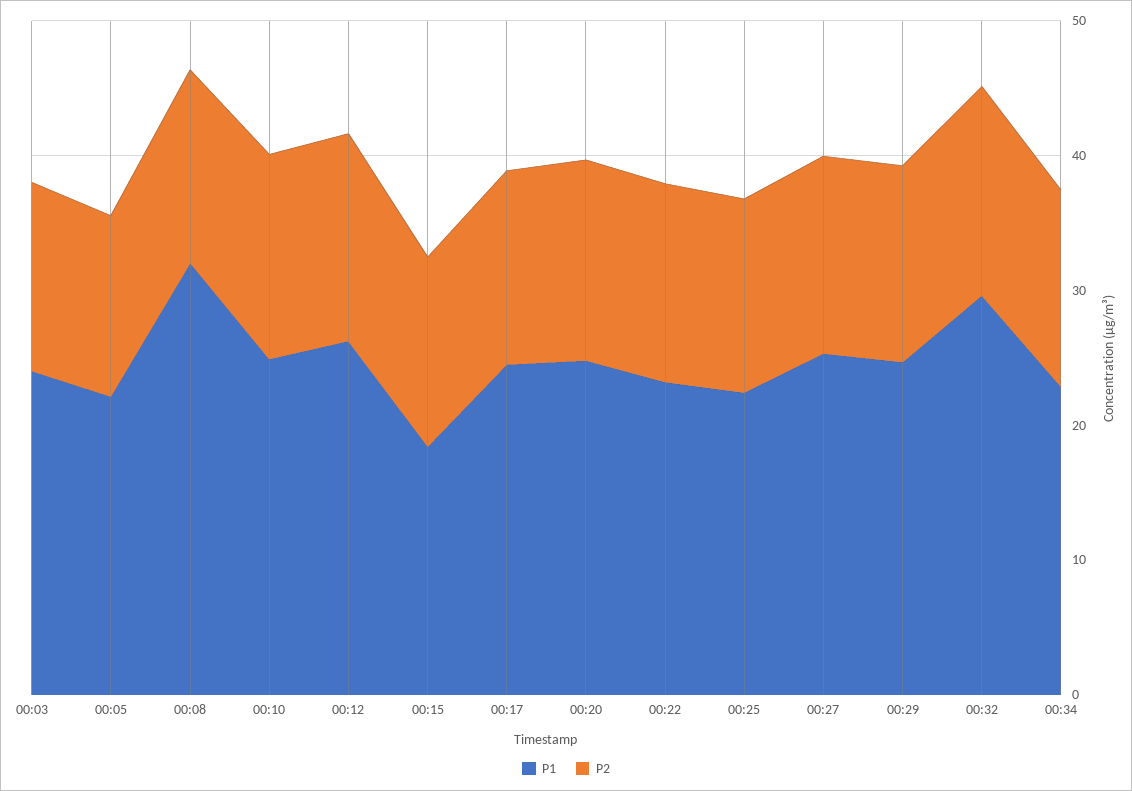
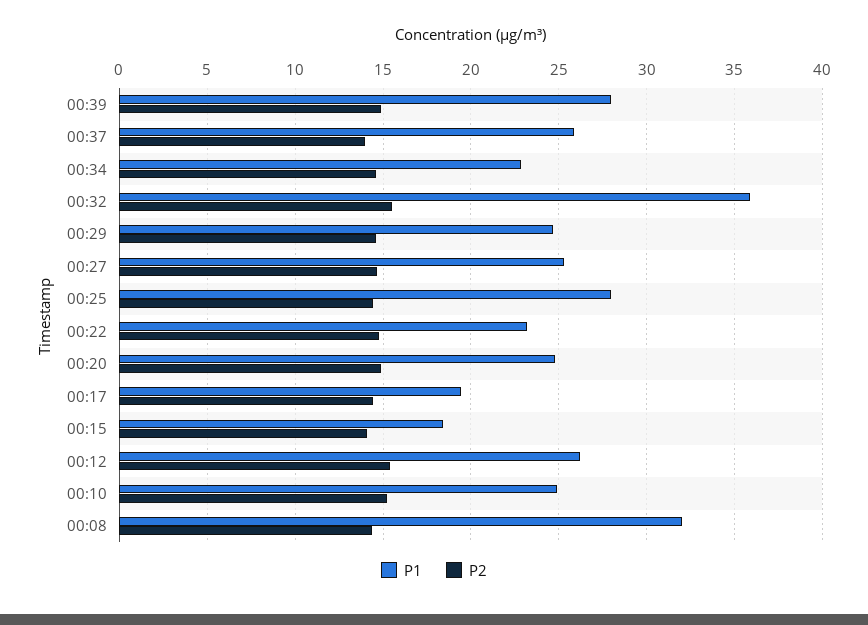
P1, 00:03: 24 -> none
P2, 00:03: 14 -> none
P1, 00:05: 22 -> none
P2, 00:05: 14 -> none
P1, 00:17: 24 -> 19.5
P1, 00:25: 22 -> 28
P1, 00:32: 30 -> 36
P1, 00:39: none -> 28
P2, 00:39: none -> 15
P1, 00:37: none -> 26
P2, 00:37: none -> 14

